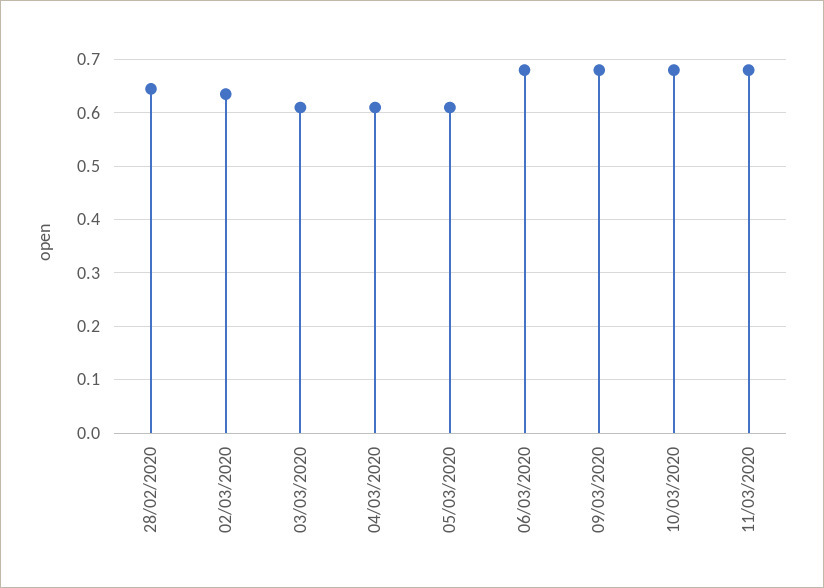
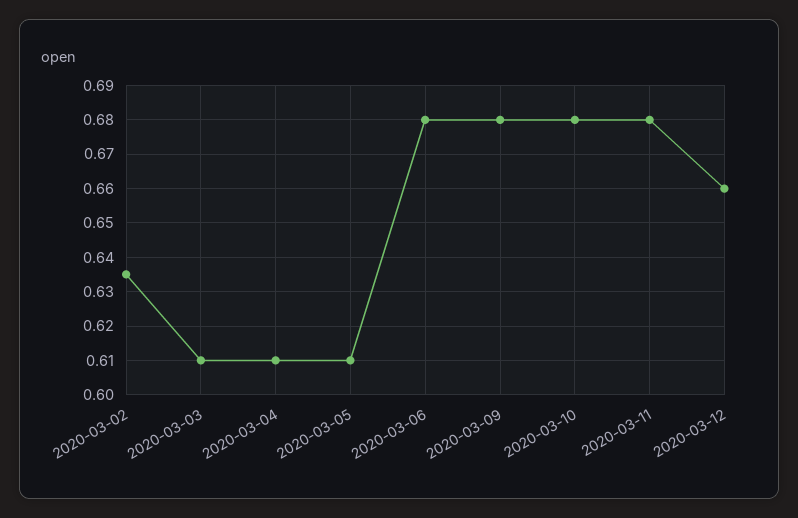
28/02/2020: 0.64 -> none
2020-03-12: none -> 0.66

